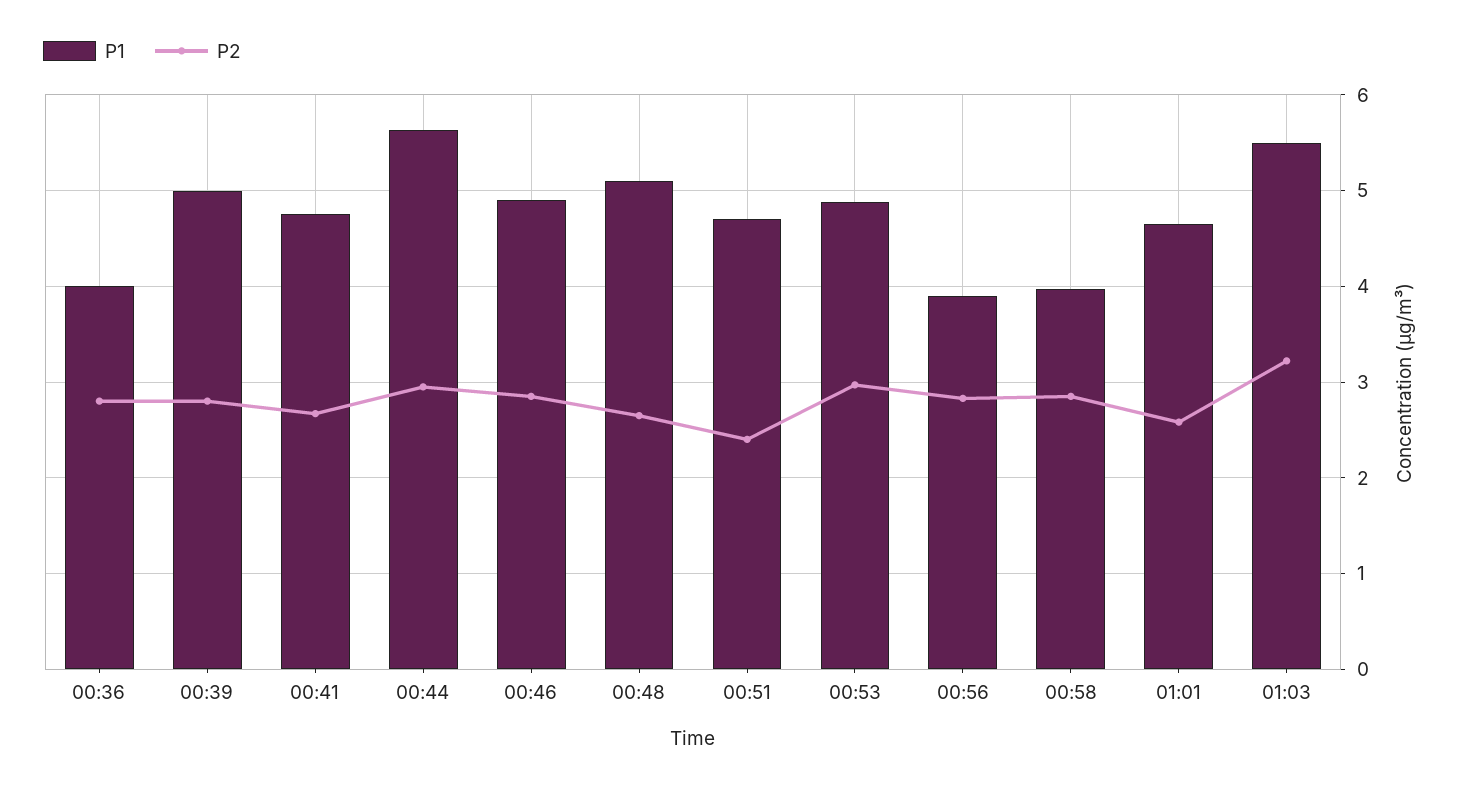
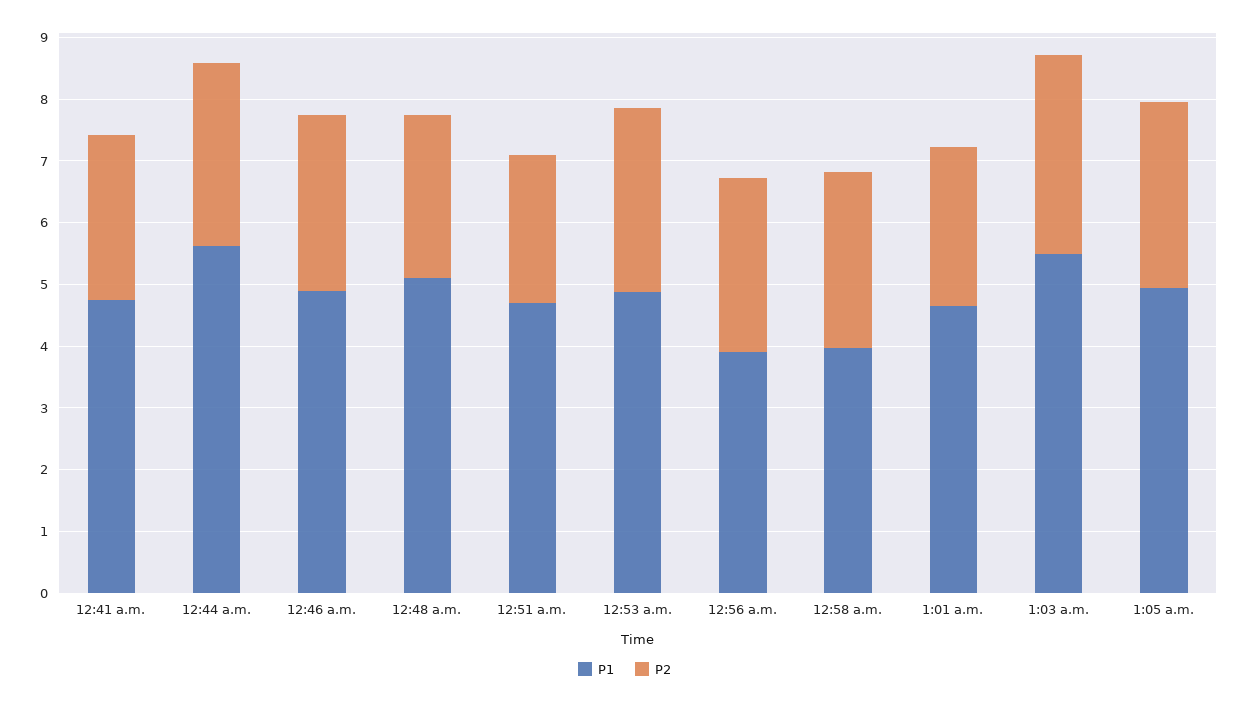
P1, 00:36: 4 -> none
P2, 00:36: 2.8 -> none
P1, 00:39: 5 -> none
P2, 00:39: 2.8 -> none
P1, 1:05 a.m.: none -> 5
P2, 1:05 a.m.: none -> 3

